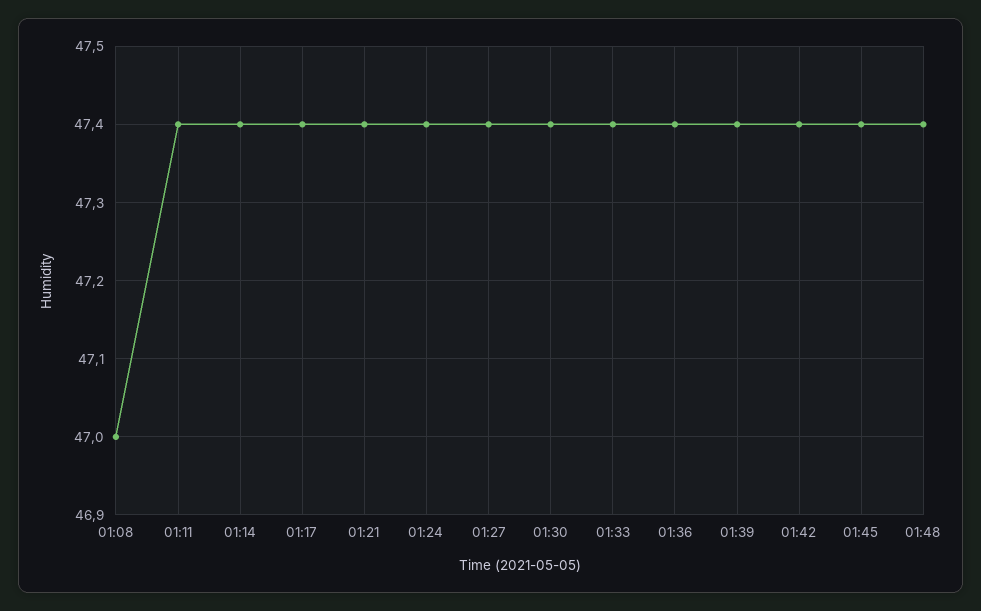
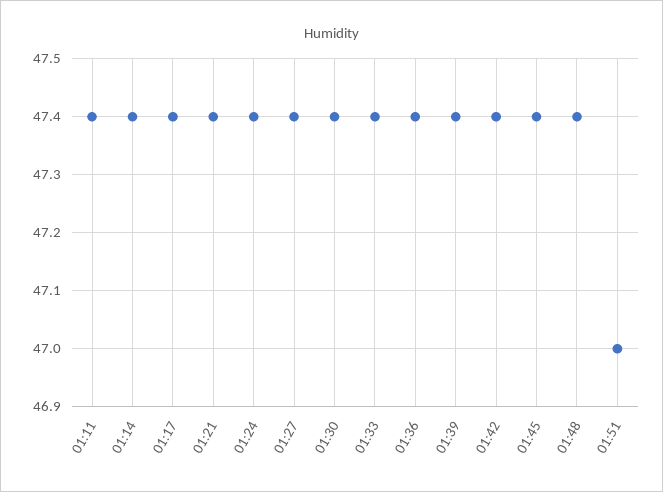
01:08: 47 -> none
01:51: none -> 47

